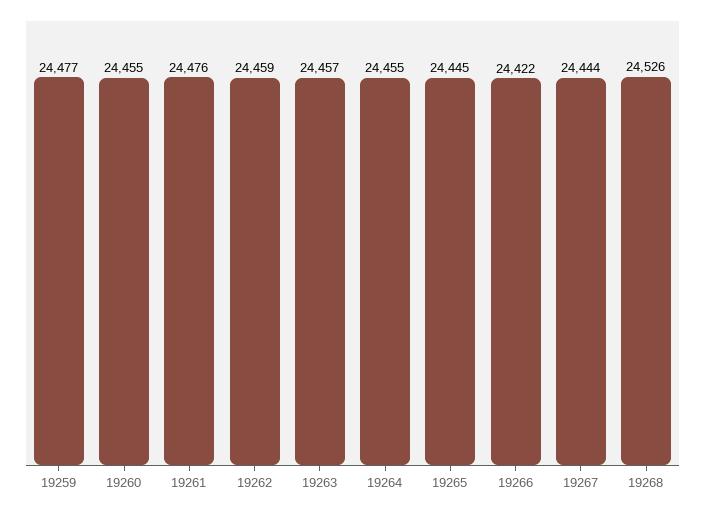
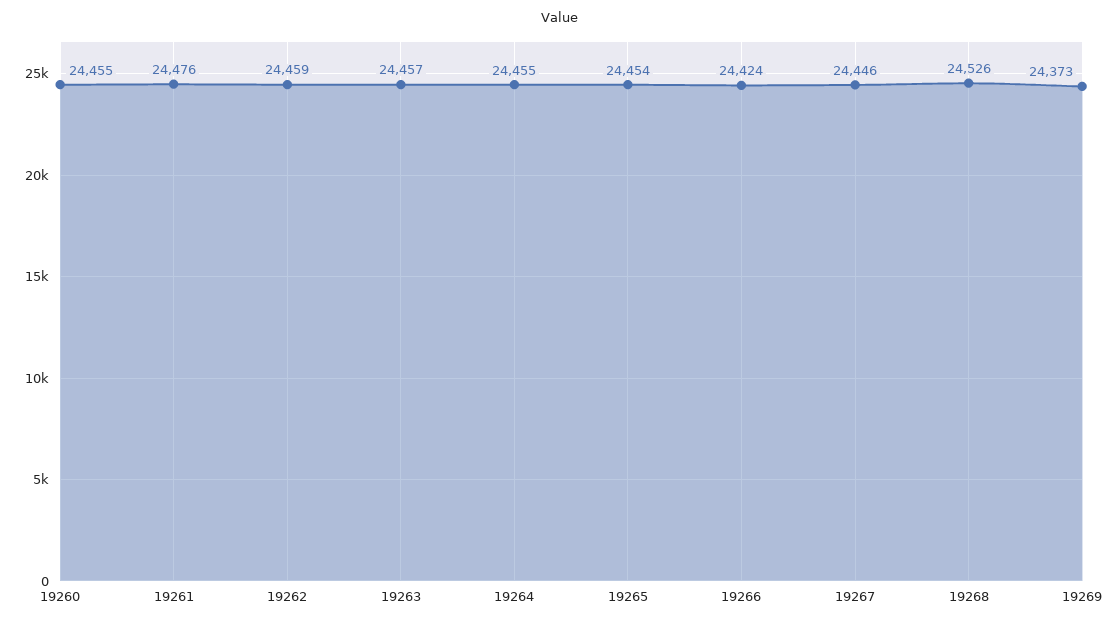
19259: 24477 -> none
19265: 24445 -> 24454
19266: 24422 -> 24424
19267: 24444 -> 24446
19269: none -> 24373

